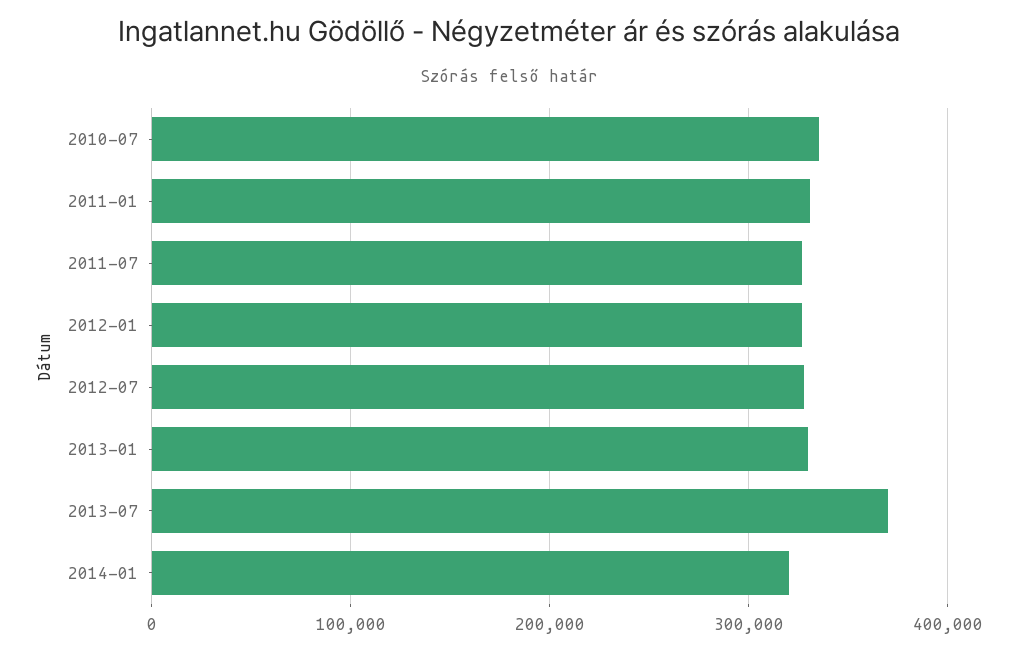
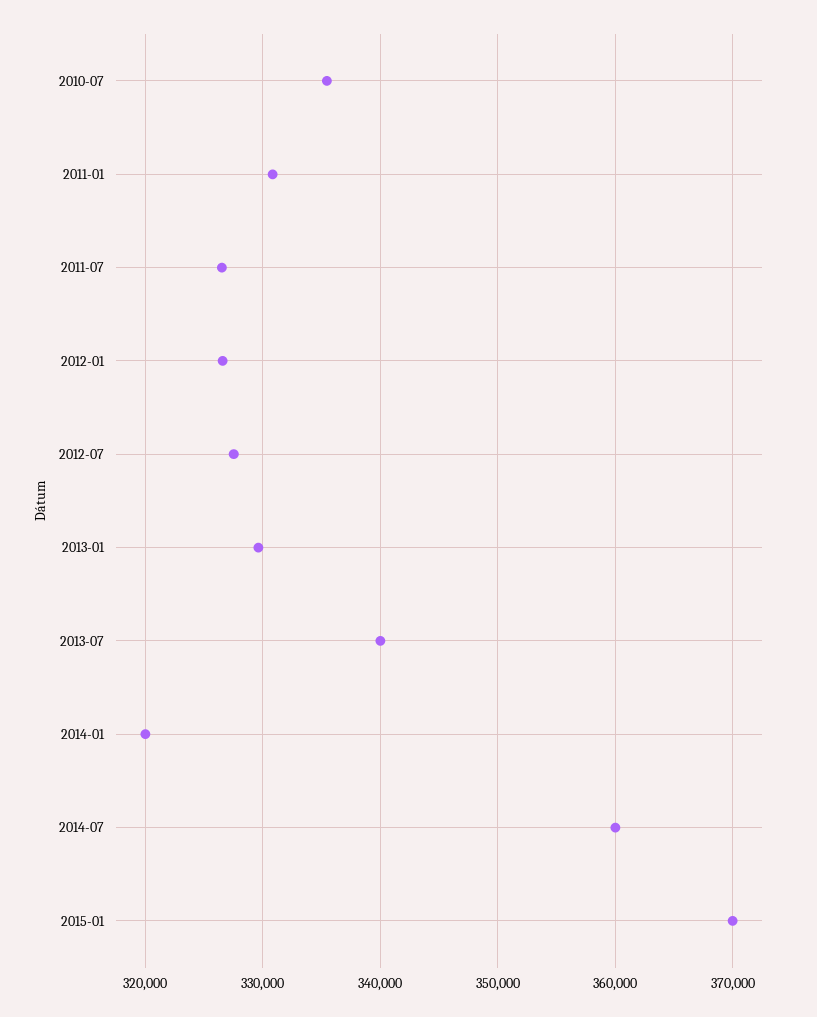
2013-07: 370000 -> 340000
2014-07: none -> 360000
2015-01: none -> 370000

